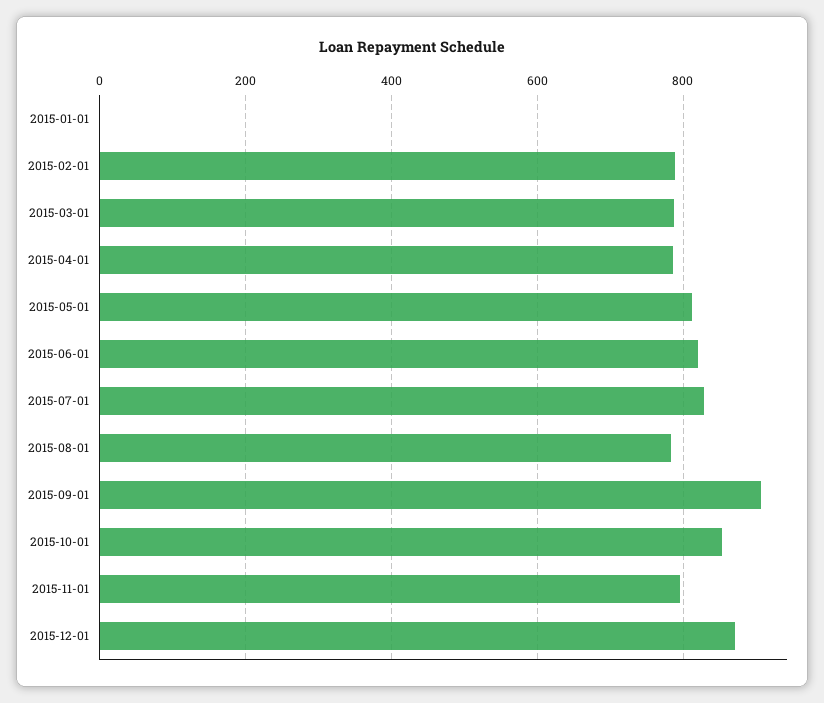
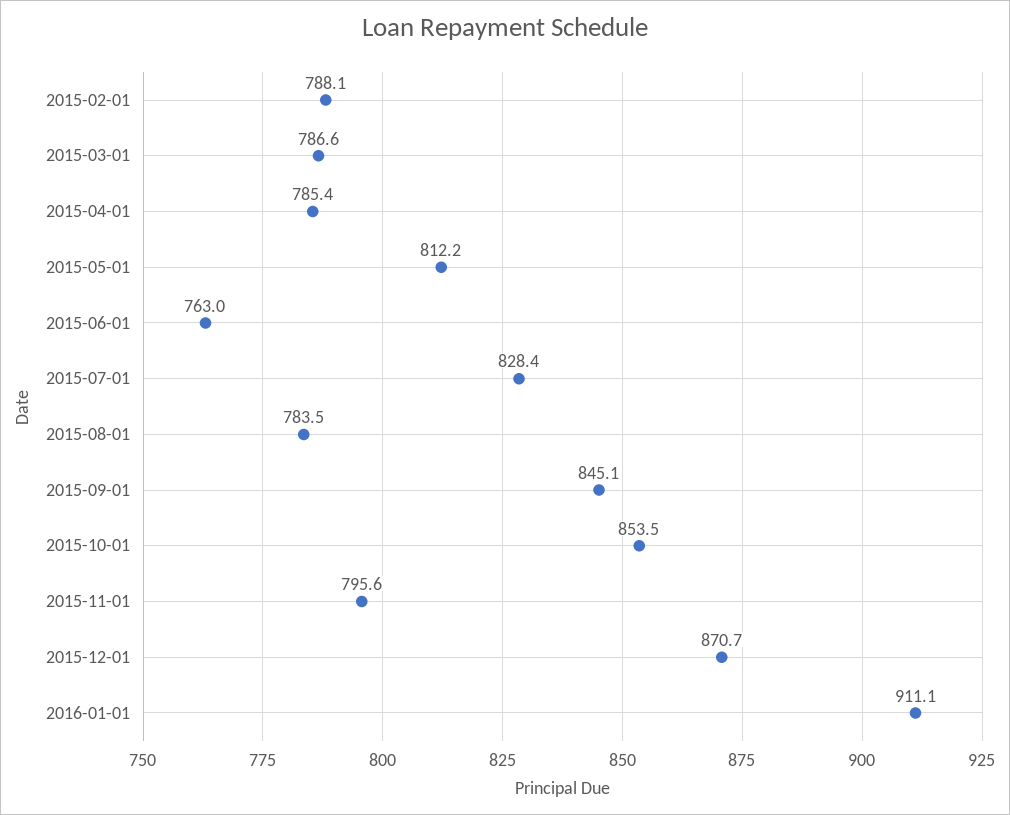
2015-01-01: 0 -> none
2015-06-01: 820 -> 763
2015-09-01: 900 -> 845.1
2016-01-01: none -> 911.1

